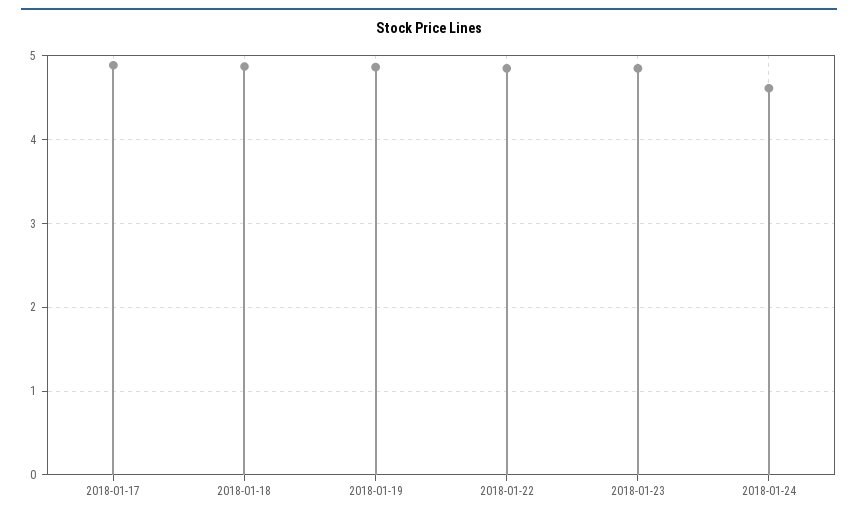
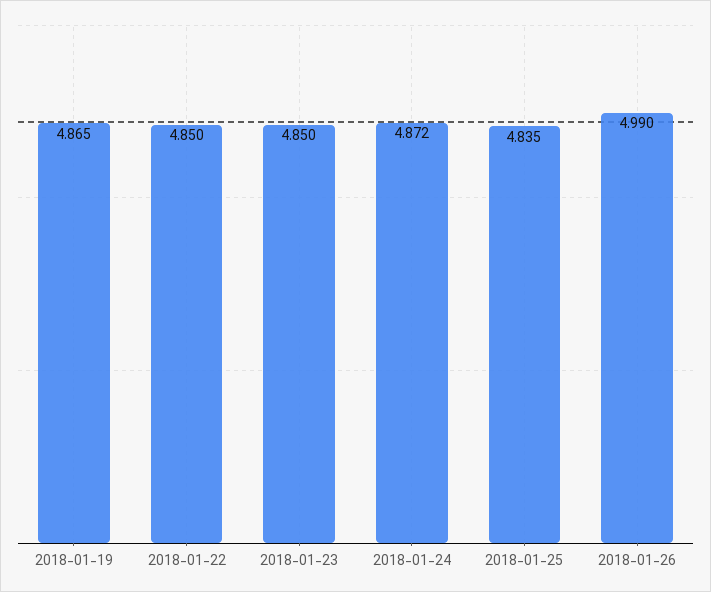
2018-01-17: 4.9 -> none
2018-01-18: 4.9 -> none
2018-01-24: 4.6 -> 4.872
2018-01-25: none -> 4.835
2018-01-26: none -> 4.99

